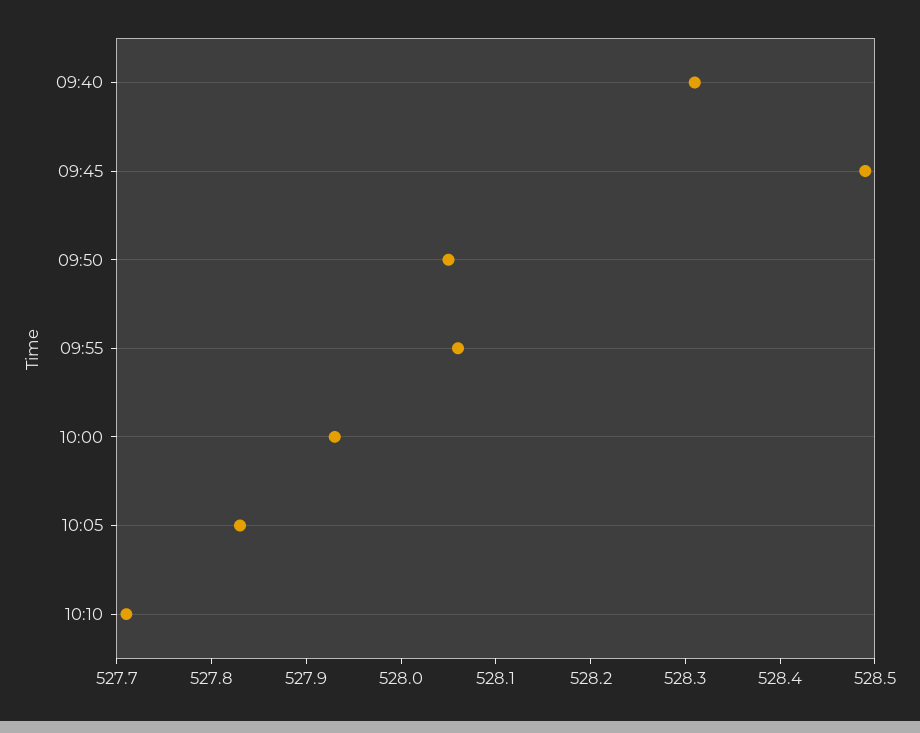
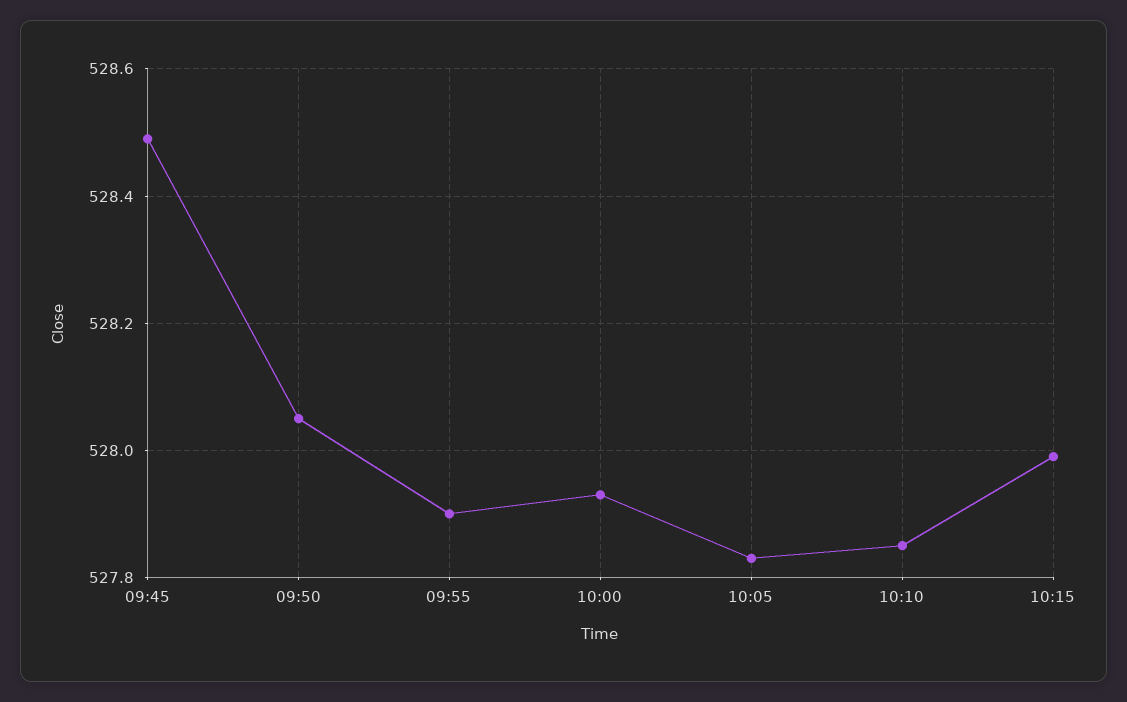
09:40: 528.31 -> none
09:55: 528.06 -> 527.9
10:10: 527.71 -> 527.85
10:15: none -> 528

